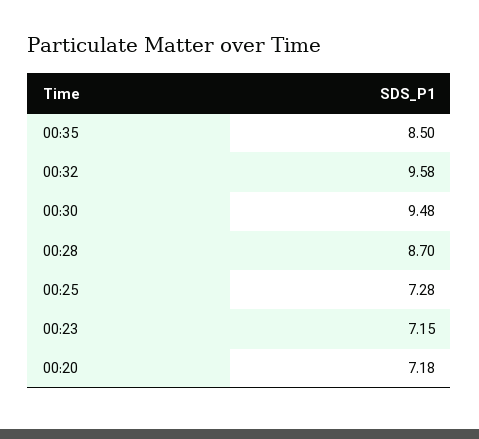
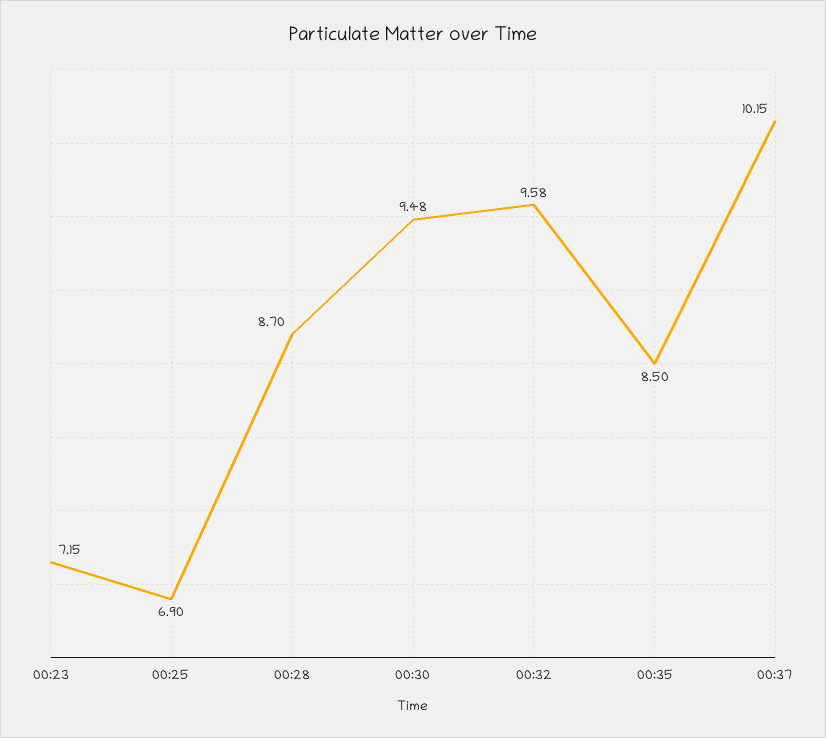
00:25: 7.28 -> 6.9
00:20: 7.18 -> none
00:37: none -> 10.15

